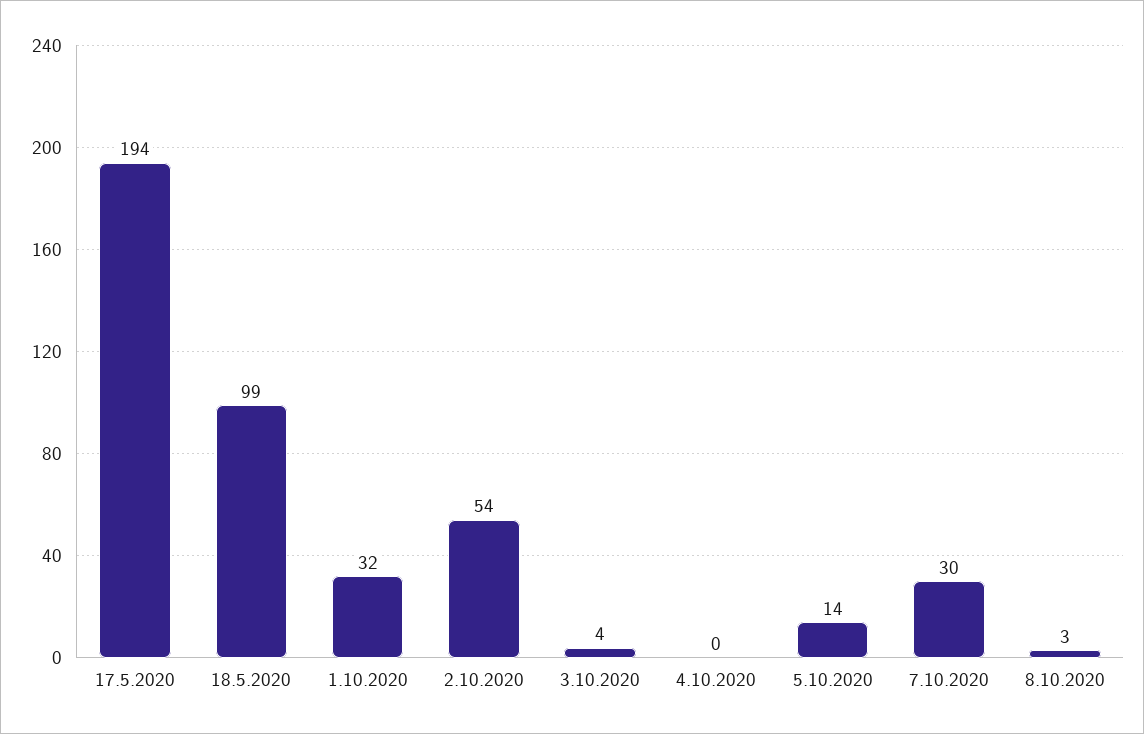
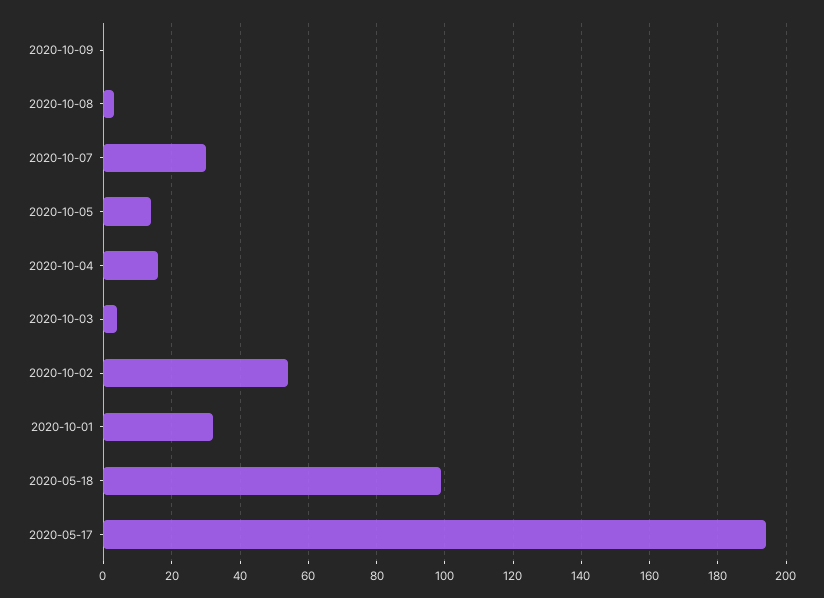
4.10.2020: 0 -> 15
2020-10-09: none -> 0

